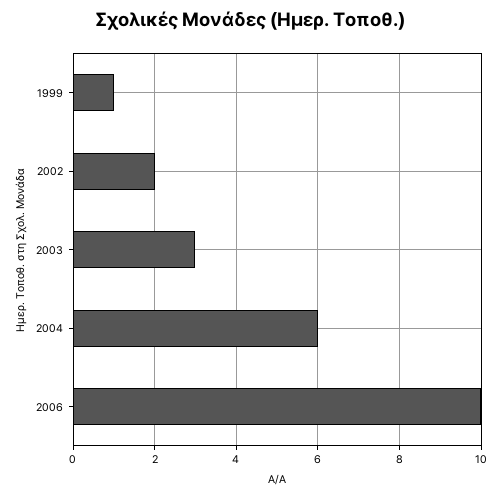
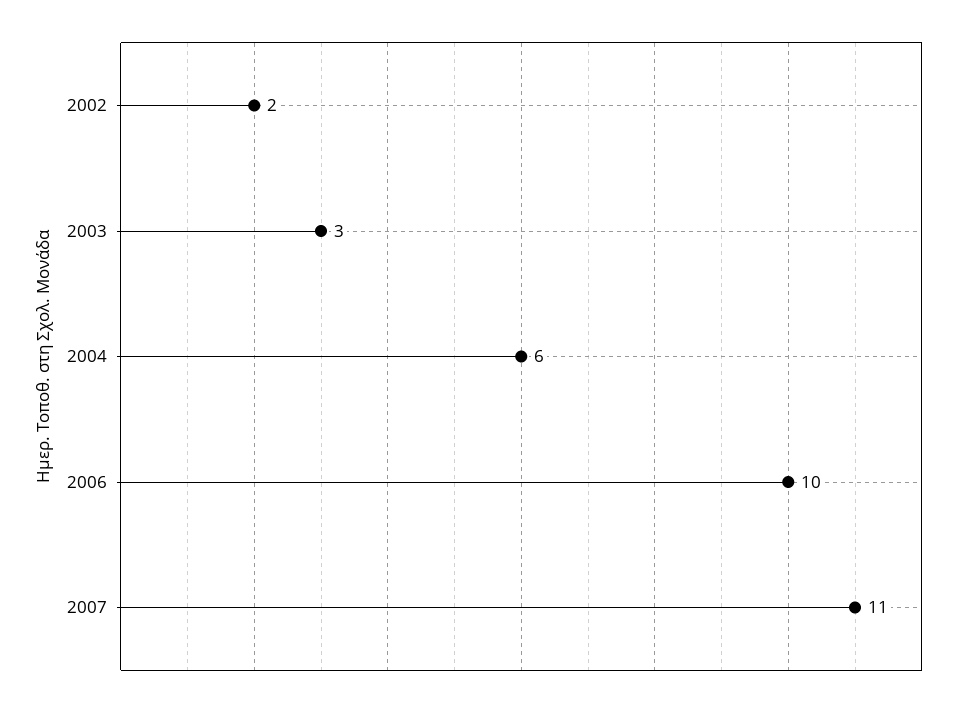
1999: 1 -> none
2007: none -> 11

